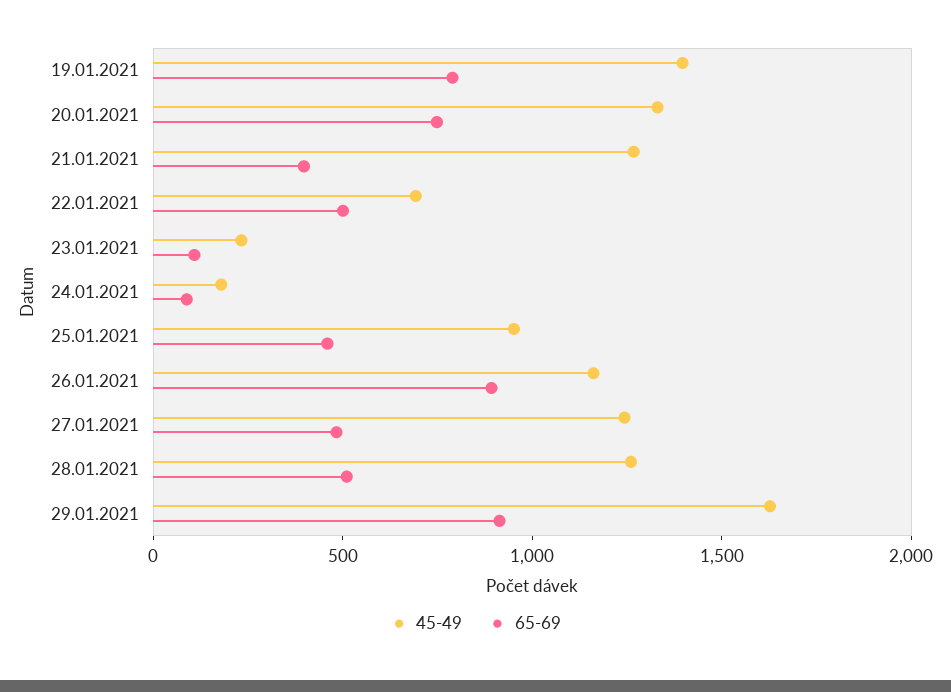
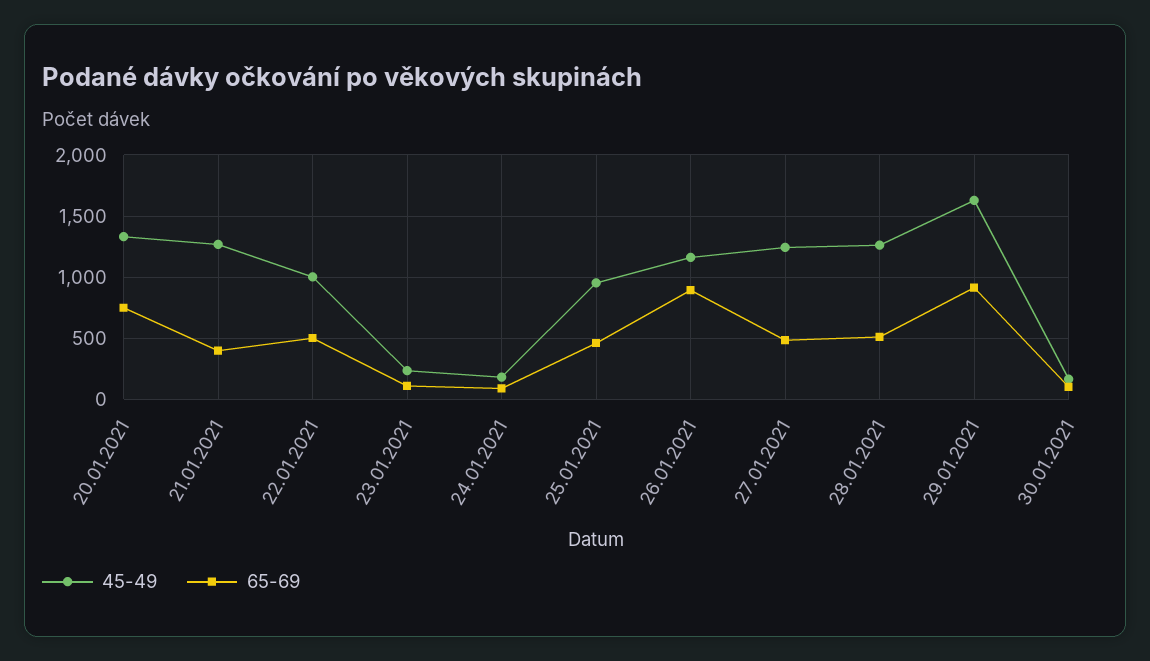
45-49, 19.01.2021: 1400 -> none
65-69, 19.01.2021: 800 -> none
45-49, 22.01.2021: 700 -> 1000
45-49, 30.01.2021: none -> 150
65-69, 30.01.2021: none -> 100

